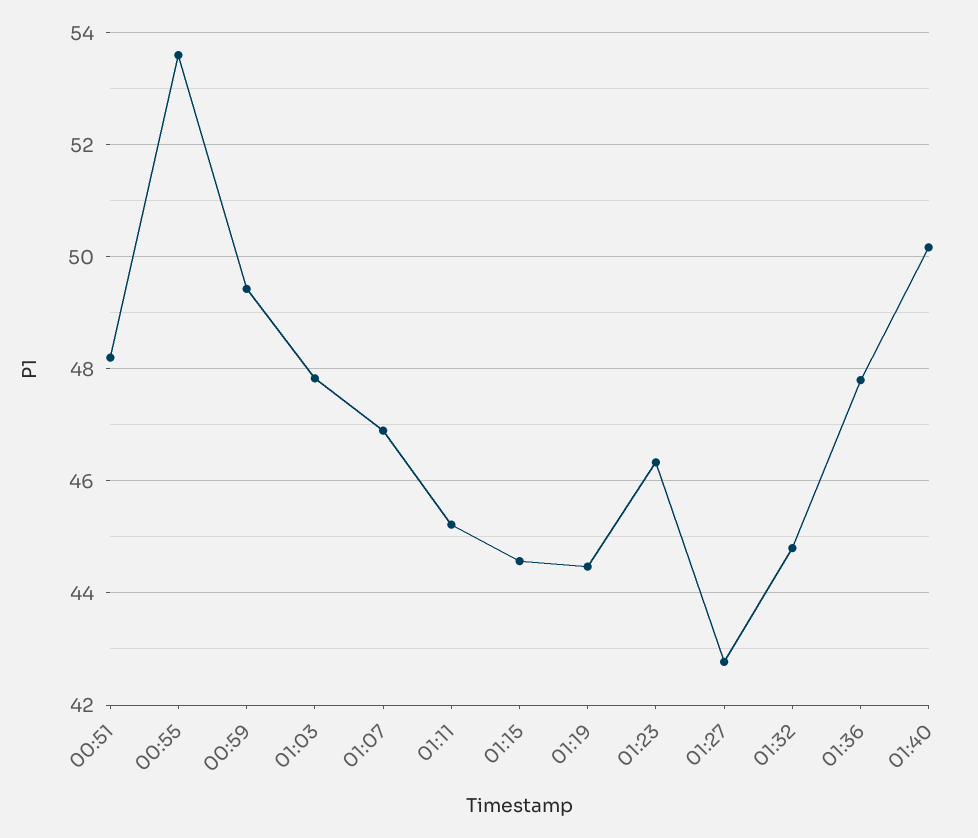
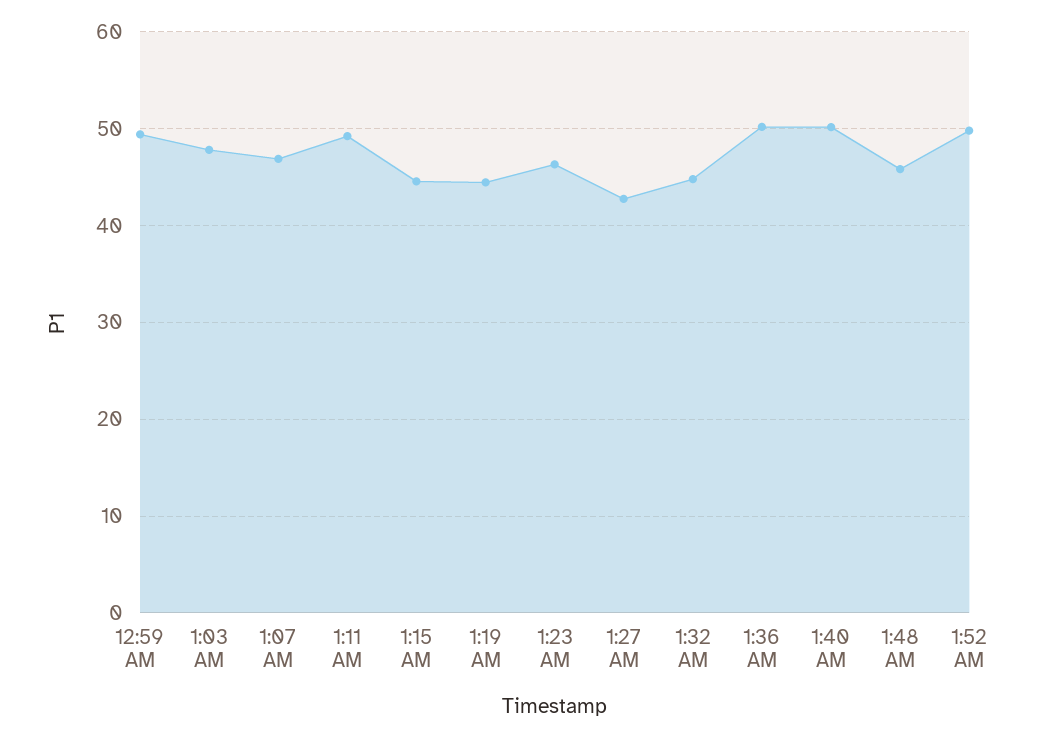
00:51: 48.2 -> none
00:55: 53.6 -> none
01:11: 45.2 -> 49
01:36: 47.8 -> 50
1:48 AM: none -> 46
1:52 AM: none -> 50

